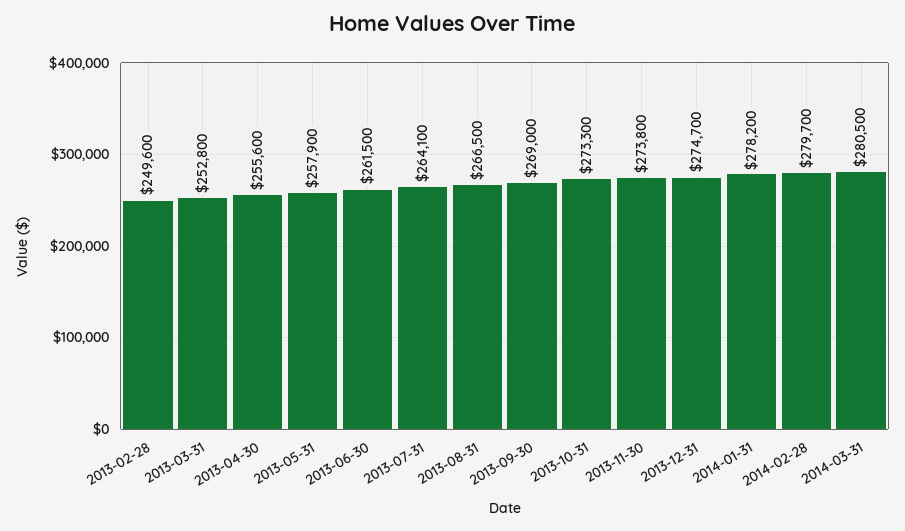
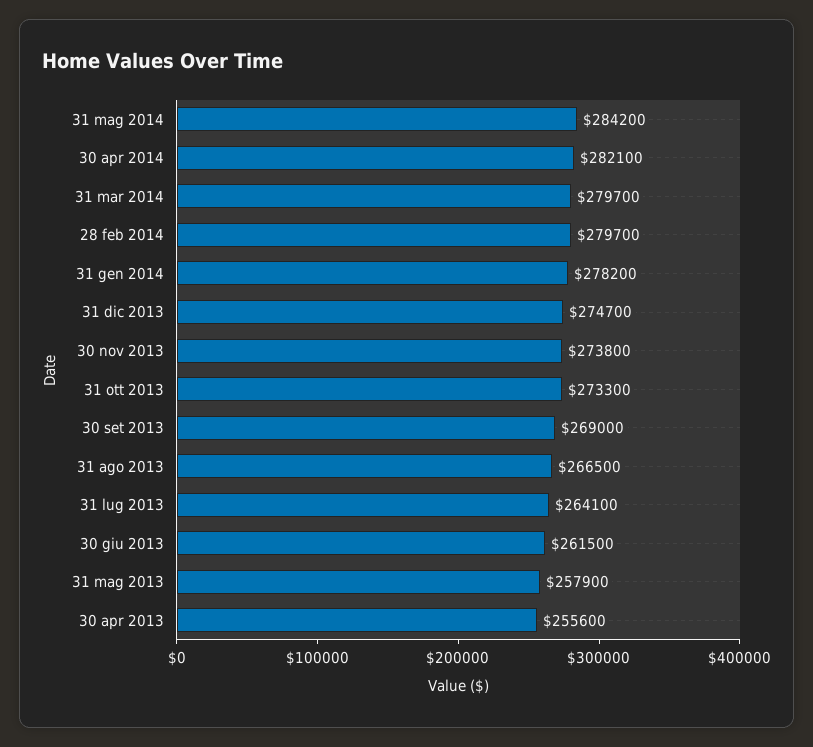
2013-02-28: 249600 -> none
2013-03-31: 252800 -> none
2014-03-31: 280500 -> 279700
31 mag 2014: none -> 284200
30 apr 2014: none -> 282100

